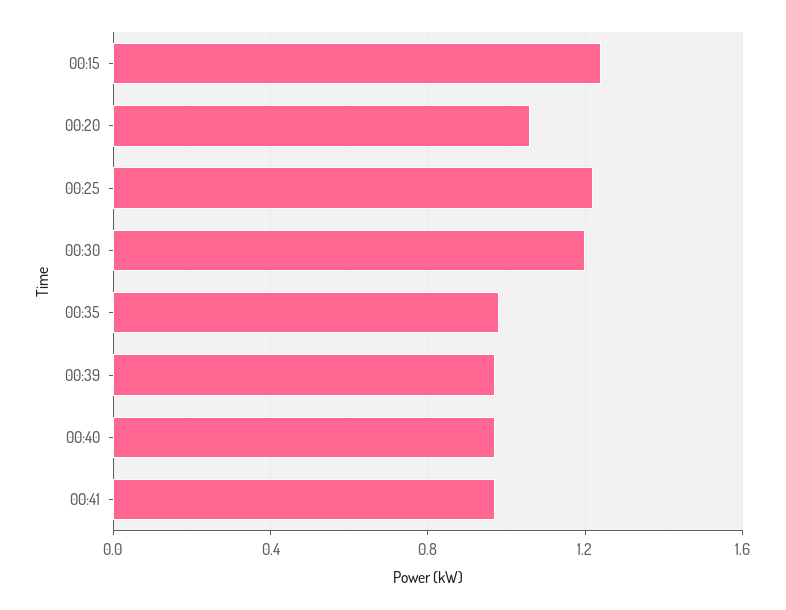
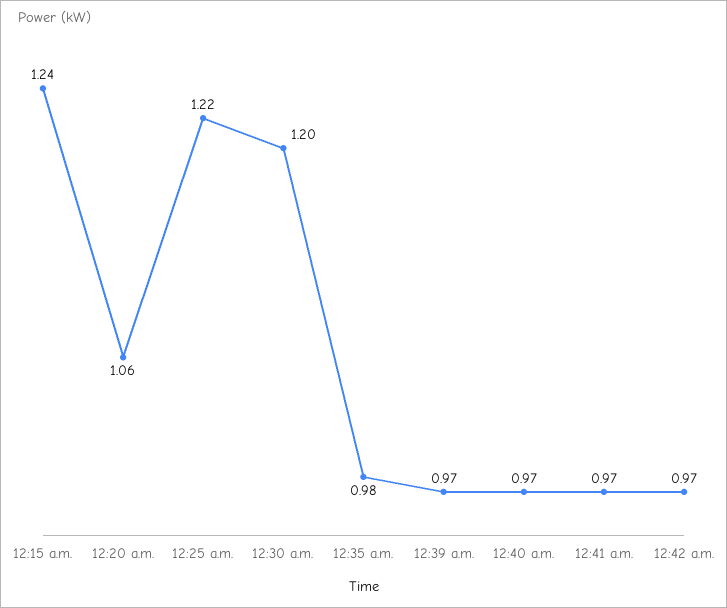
12:42 a.m.: none -> 0.97

